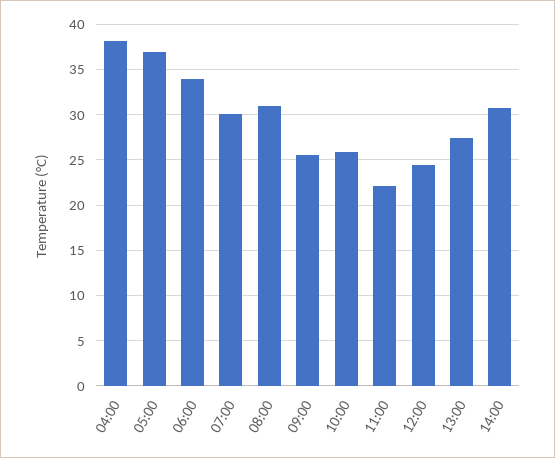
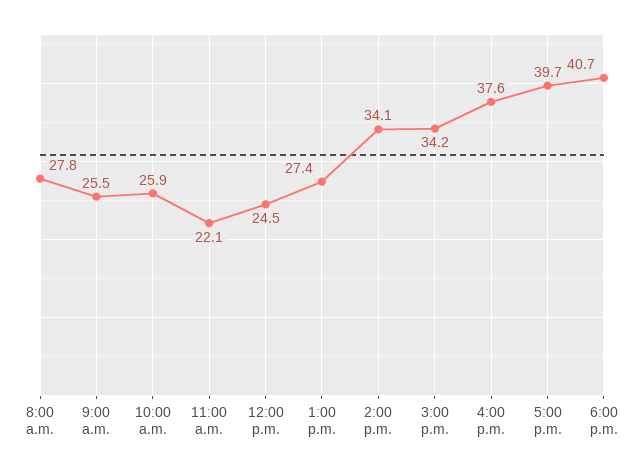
04:00: 38 -> none
05:00: 37 -> none
06:00: 34 -> none
07:00: 30 -> none
08:00: 31 -> 27.8
14:00: 31 -> 34.1
3:00 p.m.: none -> 34.2
4:00 p.m.: none -> 37.6
5:00 p.m.: none -> 39.7
6:00 p.m.: none -> 40.7

